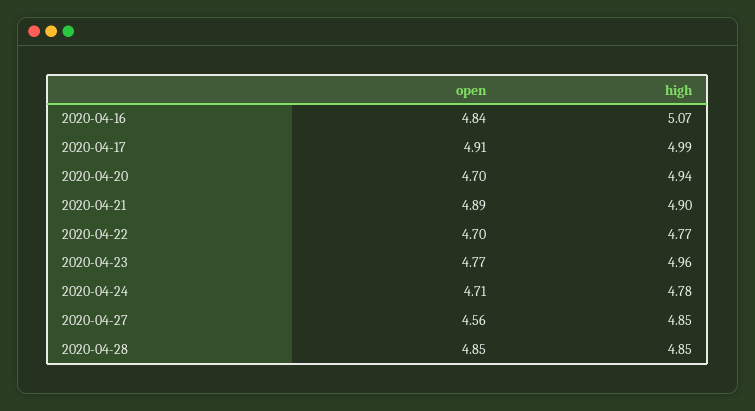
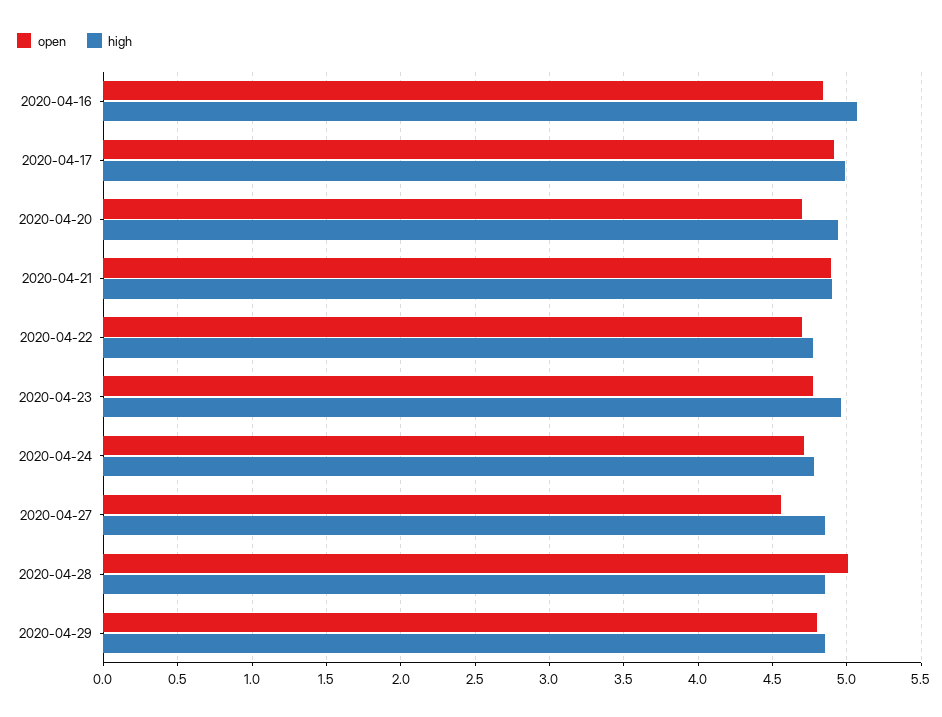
open, 2020-04-28: 4.85 -> 5
open, 2020-04-29: none -> 4.8
high, 2020-04-29: none -> 4.85

